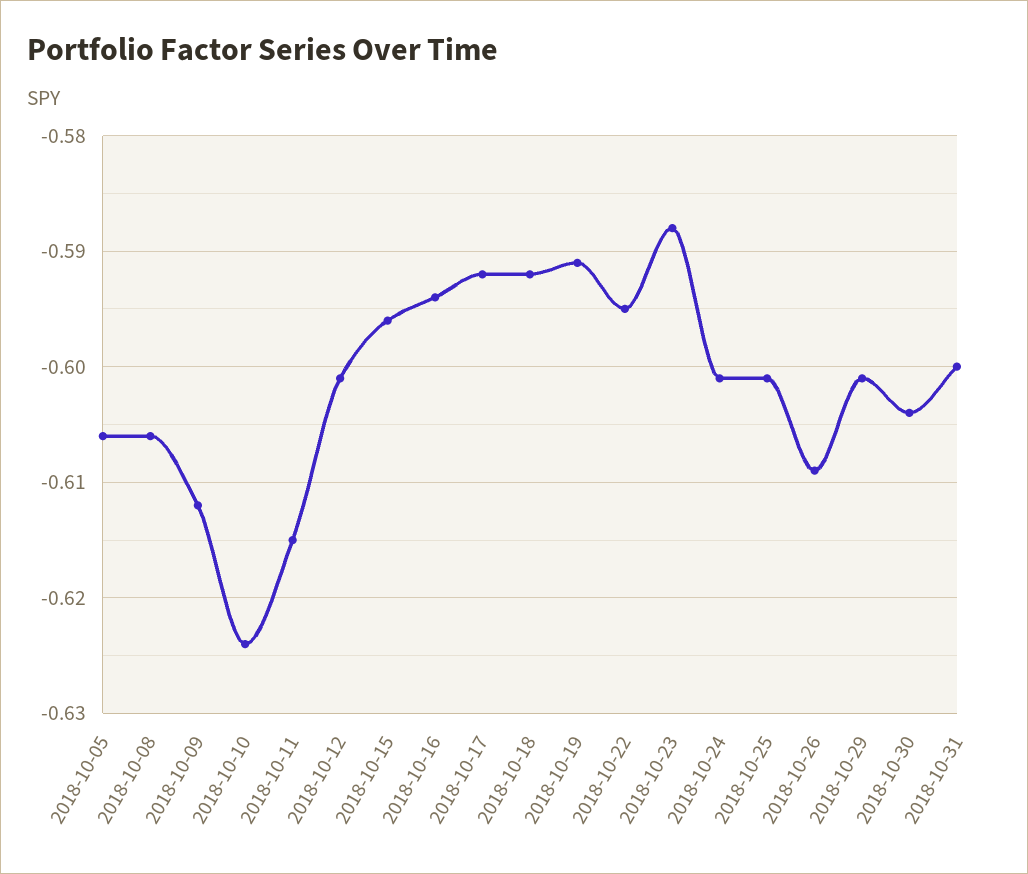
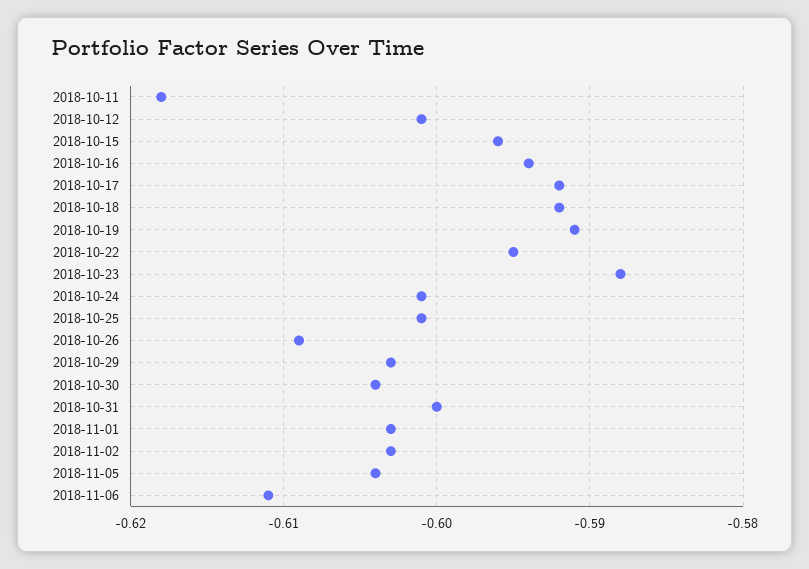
2018-10-05: -0.606 -> none
2018-10-08: -0.606 -> none
2018-10-09: -0.612 -> none
2018-10-10: -0.624 -> none
2018-10-11: -0.615 -> -0.618
2018-10-29: -0.601 -> -0.603
2018-11-01: none -> -0.603
2018-11-02: none -> -0.603
2018-11-05: none -> -0.604
2018-11-06: none -> -0.611

